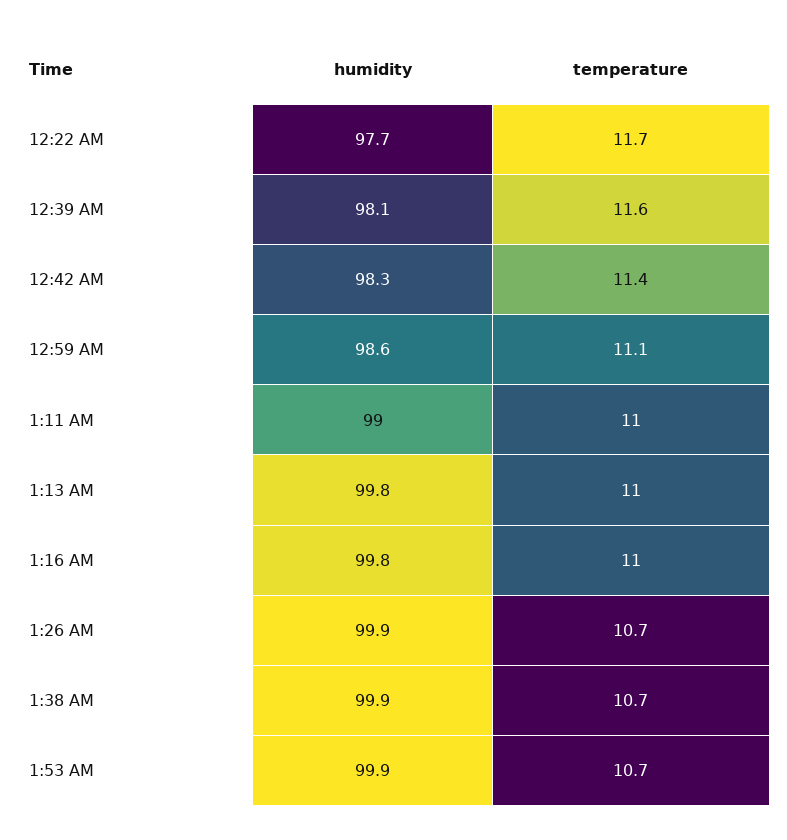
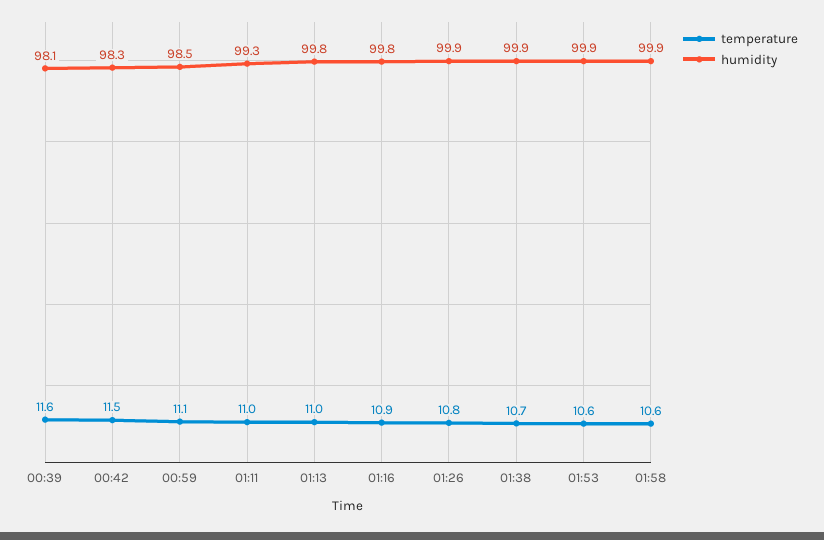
humidity, 12:22 AM: 97.7 -> none
temperature, 12:22 AM: 11.7 -> none
temperature, 12:42 AM: 11.4 -> 11.5
humidity, 12:59 AM: 98.6 -> 98.5
humidity, 1:11 AM: 99 -> 99.3
temperature, 1:16 AM: 11 -> 10.9
temperature, 1:26 AM: 10.7 -> 10.8
temperature, 1:53 AM: 10.7 -> 10.6
temperature, 01:58: none -> 10.6
humidity, 01:58: none -> 99.9

